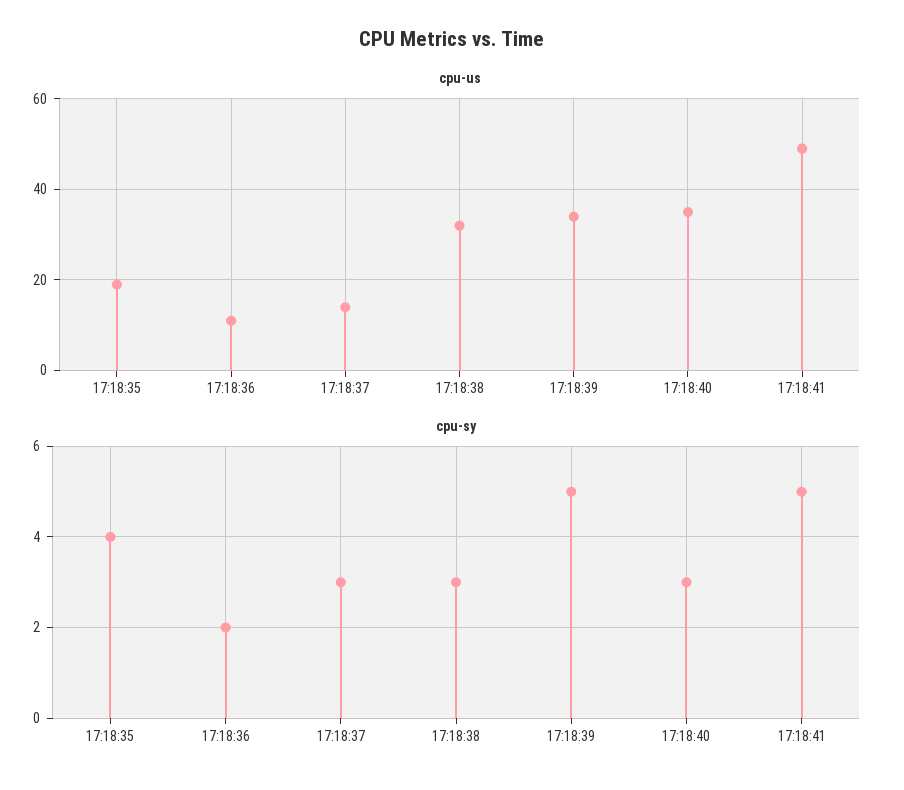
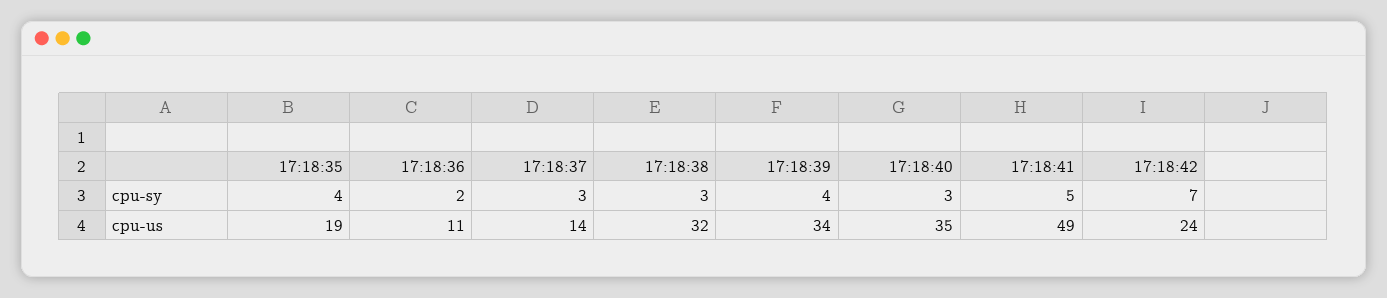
cpu-sy, 17:18:39: 5 -> 4
cpu-sy, 17:18:42: none -> 7
cpu-us, 17:18:42: none -> 24

